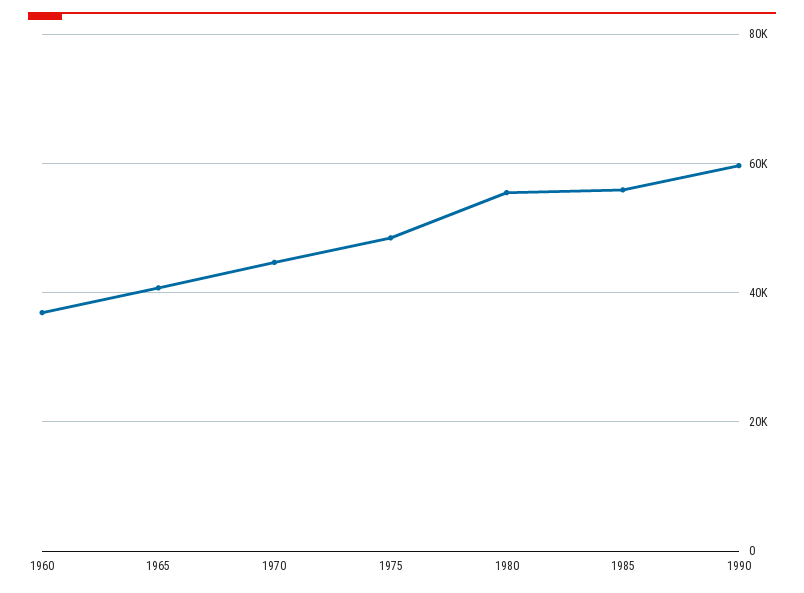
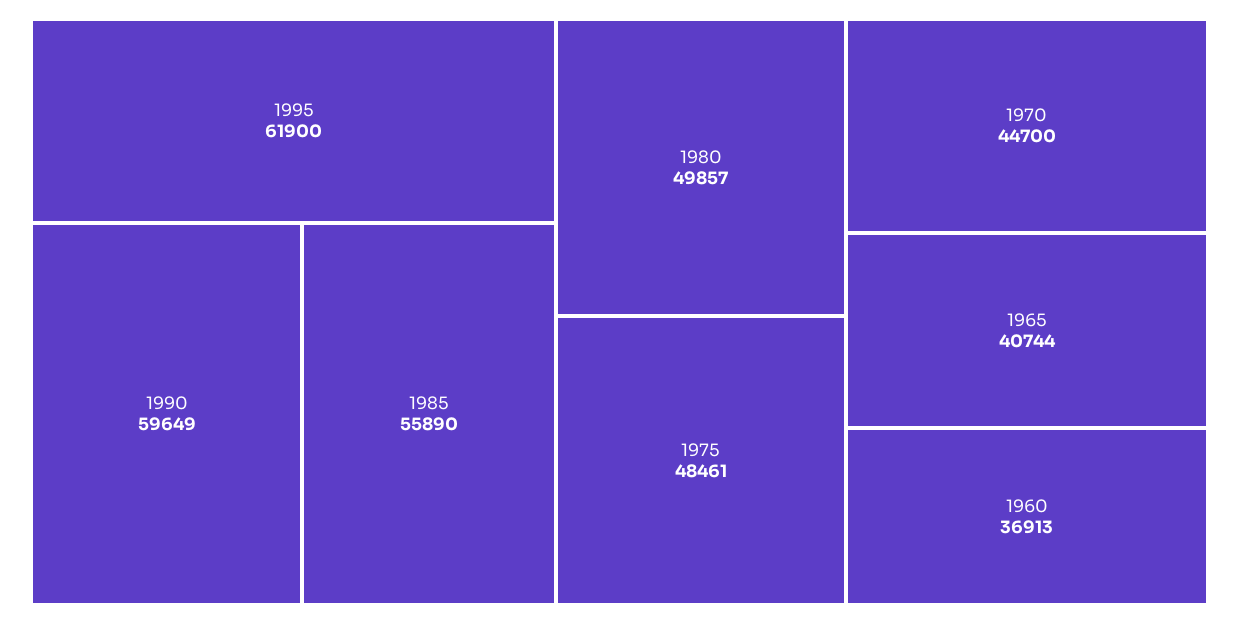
1980: 56000 -> 49857
1995: none -> 61900

